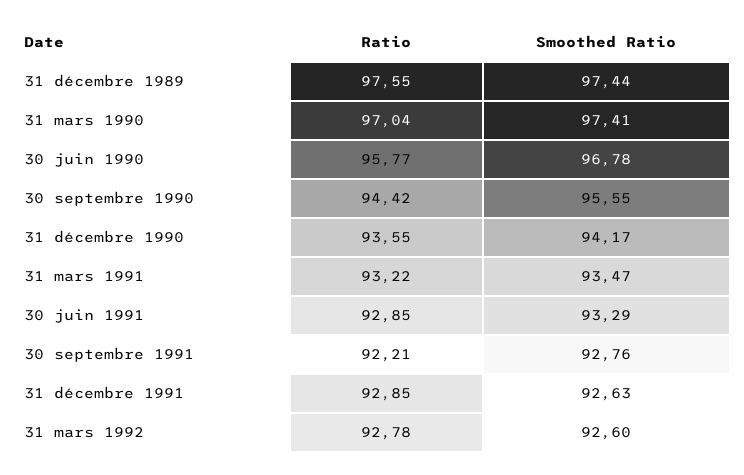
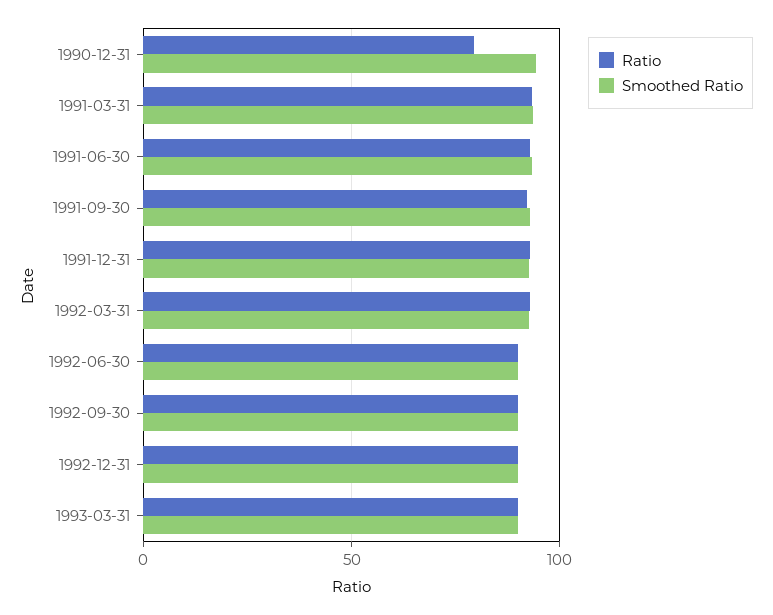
Ratio, 31 décembre 1989: 97.55 -> none
Smoothed Ratio, 31 décembre 1989: 97.44 -> none
Ratio, 31 mars 1990: 97.04 -> none
Smoothed Ratio, 31 mars 1990: 97.41 -> none
Ratio, 30 juin 1990: 95.77 -> none
Smoothed Ratio, 30 juin 1990: 96.78 -> none
Ratio, 30 septembre 1990: 94.42 -> none
Smoothed Ratio, 30 septembre 1990: 95.55 -> none
Ratio, 31 décembre 1990: 93.55 -> 80
Ratio, 1992-06-30: none -> 90
Smoothed Ratio, 1992-06-30: none -> 90
Ratio, 1992-09-30: none -> 90
Smoothed Ratio, 1992-09-30: none -> 90
Ratio, 1992-12-31: none -> 90
Smoothed Ratio, 1992-12-31: none -> 90
Ratio, 1993-03-31: none -> 90
Smoothed Ratio, 1993-03-31: none -> 90

